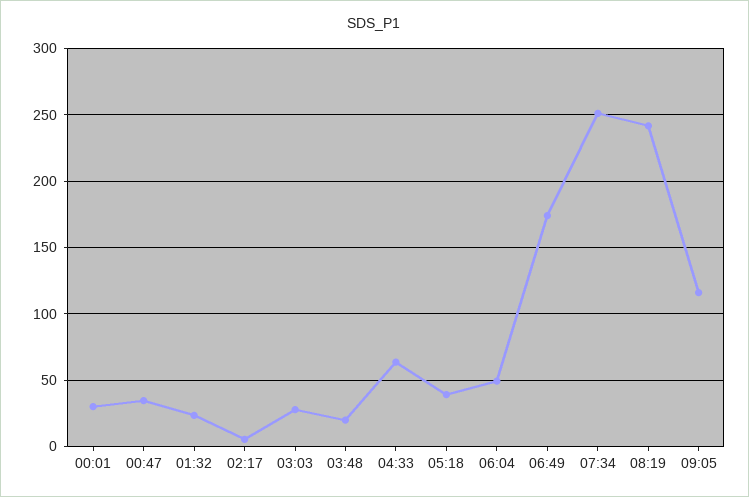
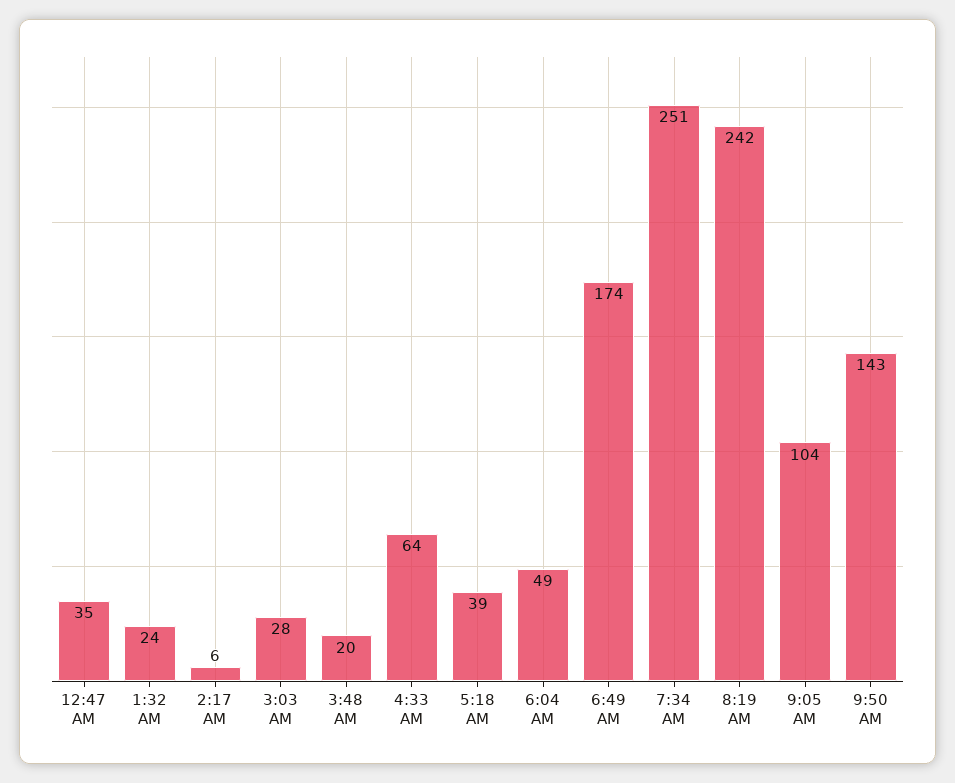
00:01: 30 -> none
09:05: 115 -> 104
9:50 AM: none -> 143

